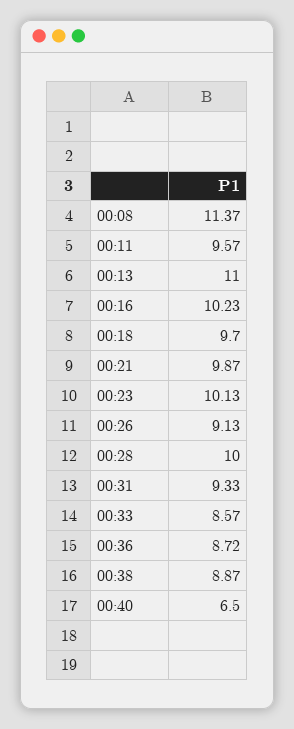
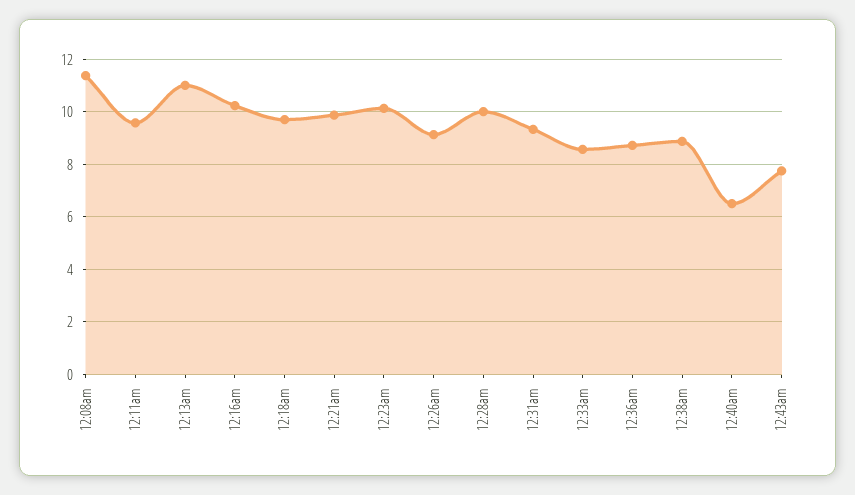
12:43am: none -> 7.75

